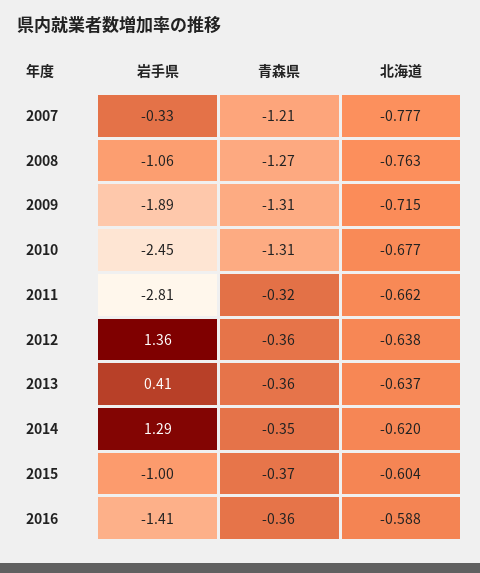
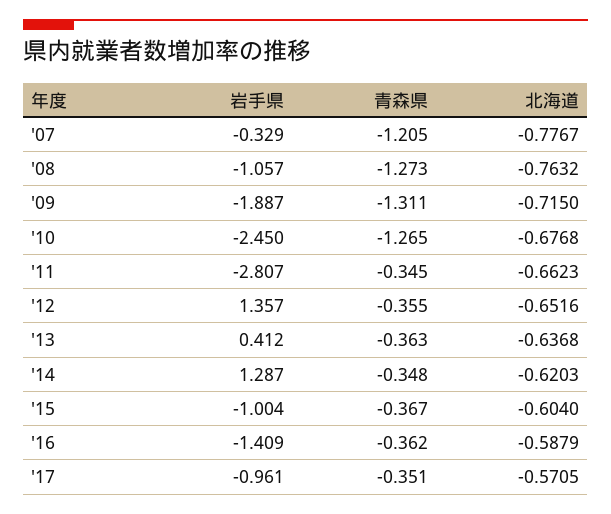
青森県, 2010: -1.31 -> -1.265
青森県, 2011: -0.32 -> -0.345
北海道, 2012: -0.638 -> -0.6516
岩手県, '17: none -> -0.961
青森県, '17: none -> -0.351
北海道, '17: none -> -0.5705

